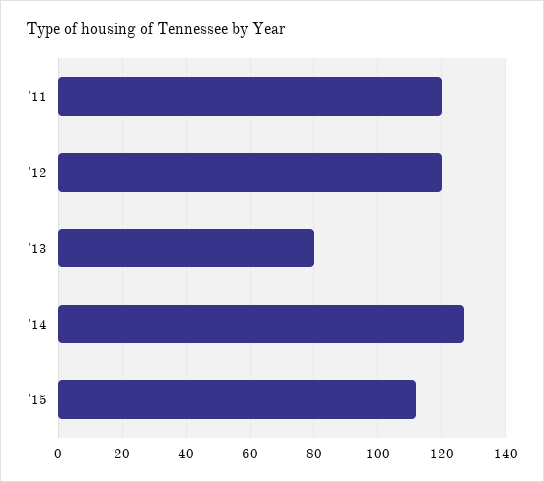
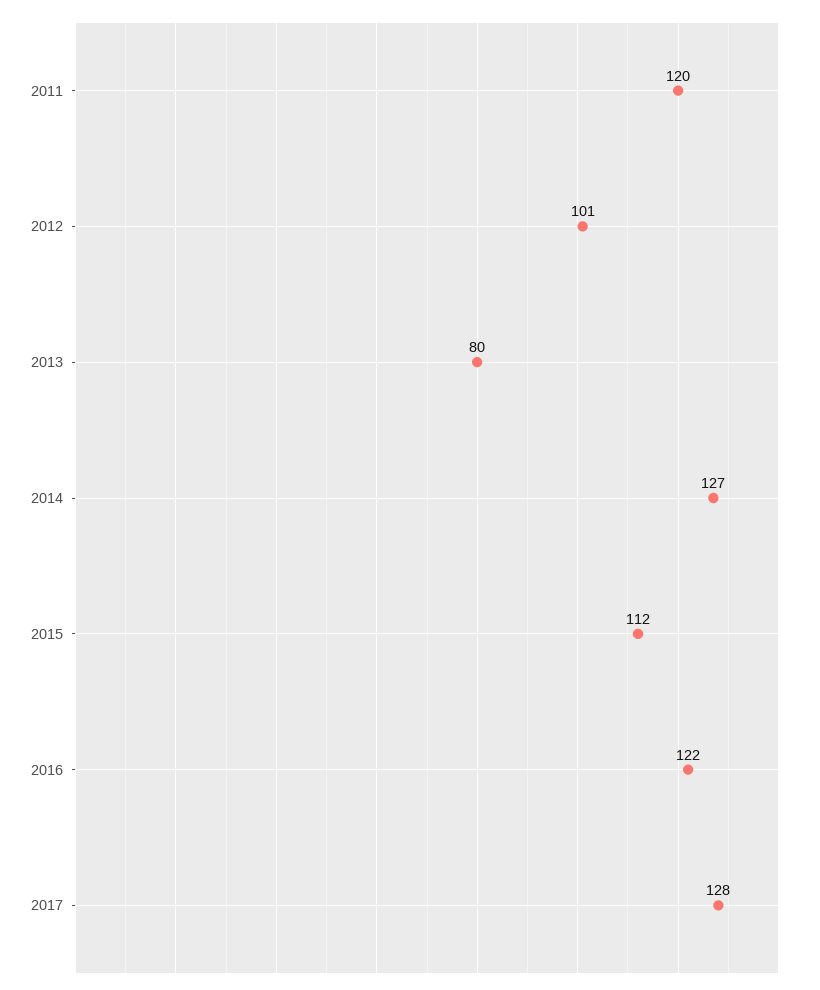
'12: 120 -> 101
2016: none -> 122
2017: none -> 128

